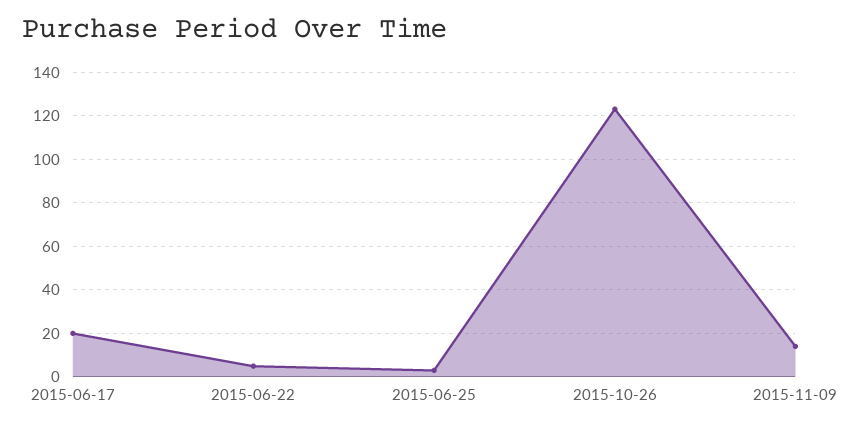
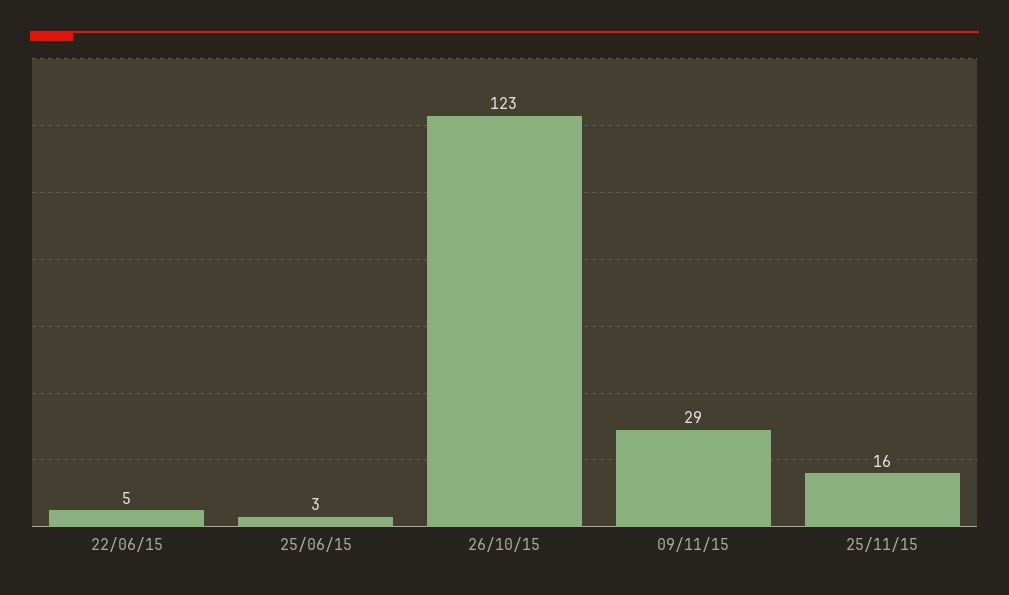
2015-06-17: 20 -> none
2015-11-09: 15 -> 29
25/11/15: none -> 16

